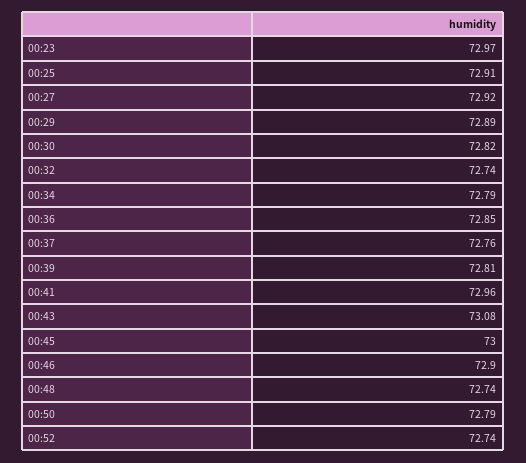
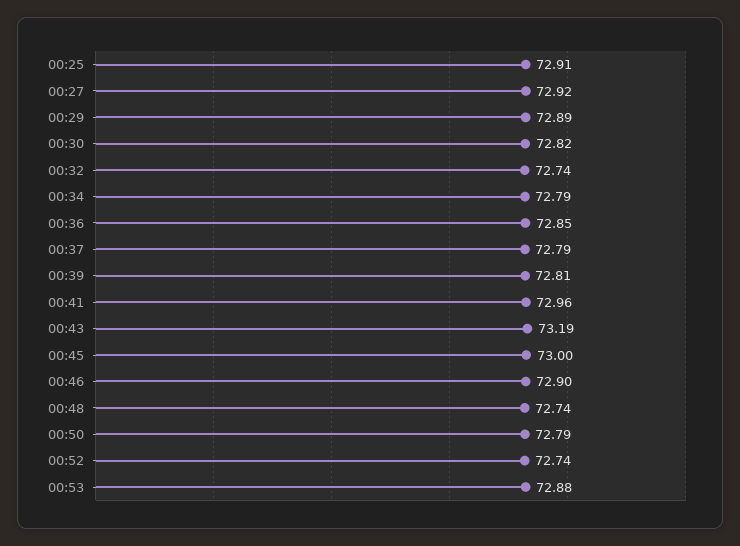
00:23: 72.97 -> none
00:37: 72.76 -> 72.79
00:43: 73.08 -> 73.19
00:53: none -> 72.88

